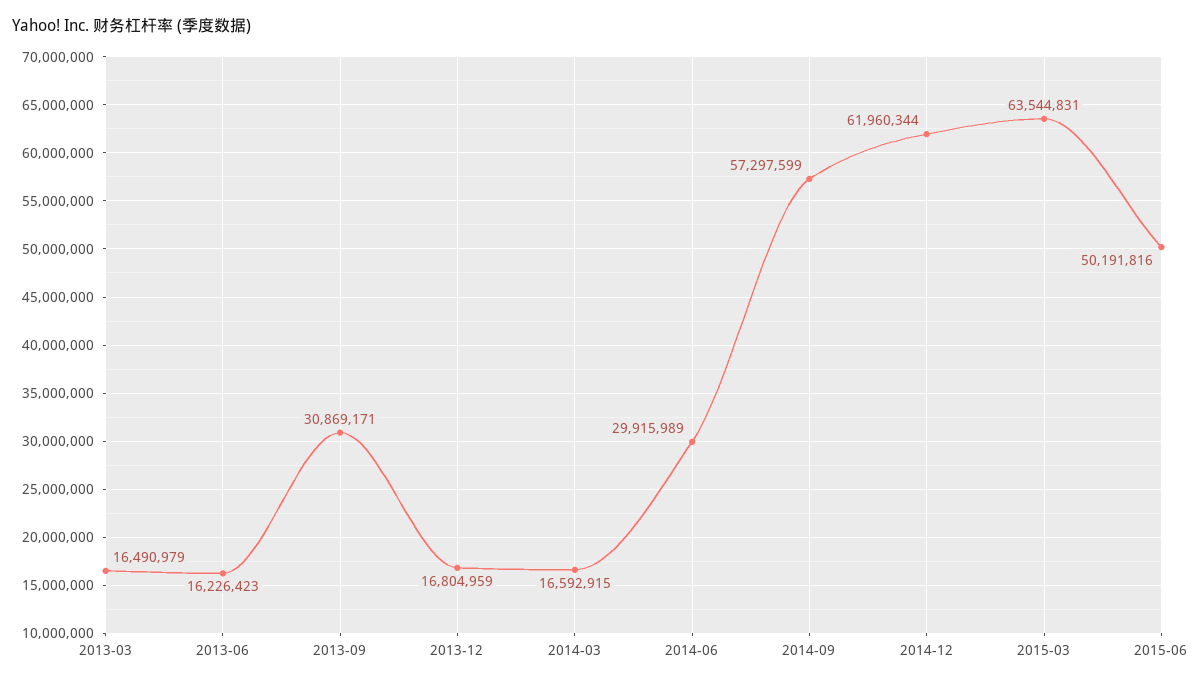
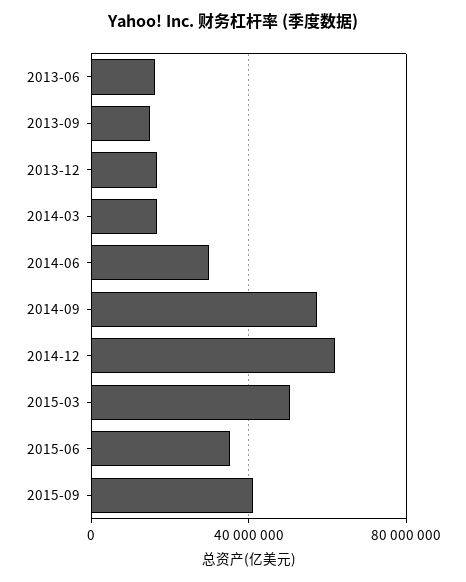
2013-03: 16490979 -> none
2013-09: 30869171 -> 15000000
2015-03: 63544831 -> 50000000
2015-06: 50191816 -> 35000000
2015-09: none -> 40000000

